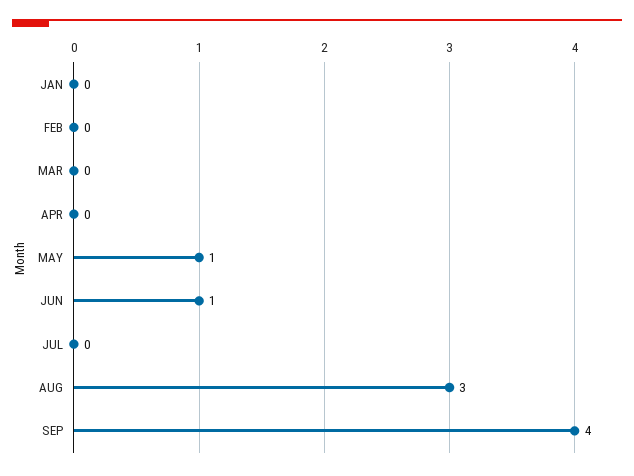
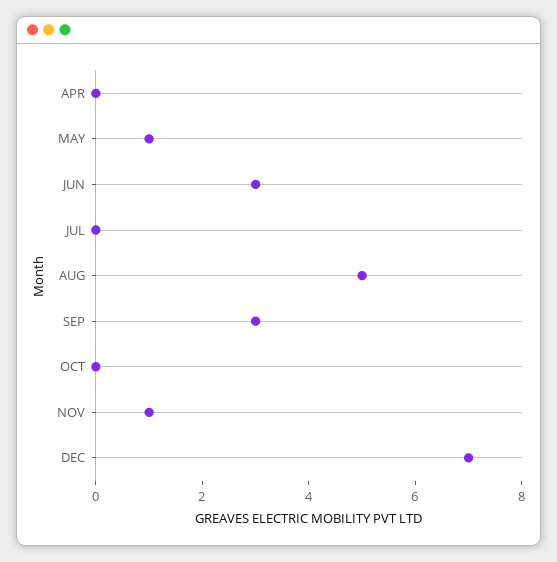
JAN: 0 -> none
FEB: 0 -> none
MAR: 0 -> none
JUN: 1 -> 3
AUG: 3 -> 5
SEP: 4 -> 3
OCT: none -> 0
NOV: none -> 1
DEC: none -> 7

